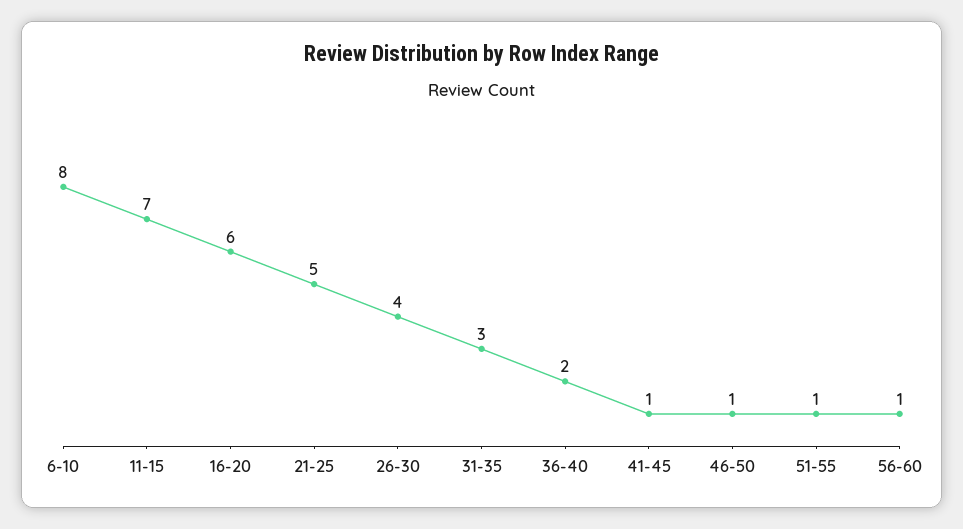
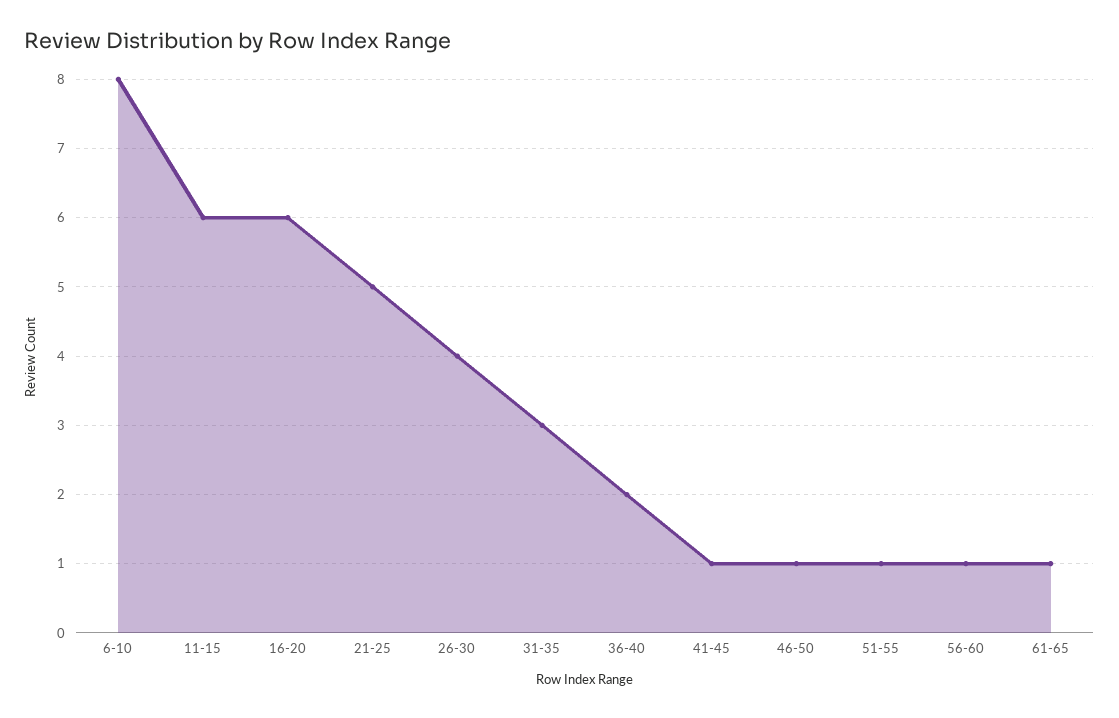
11-15: 7 -> 6
61-65: none -> 1

